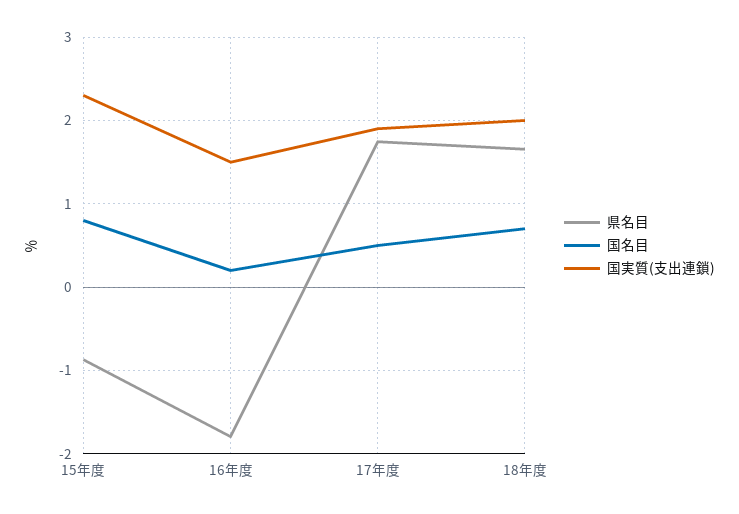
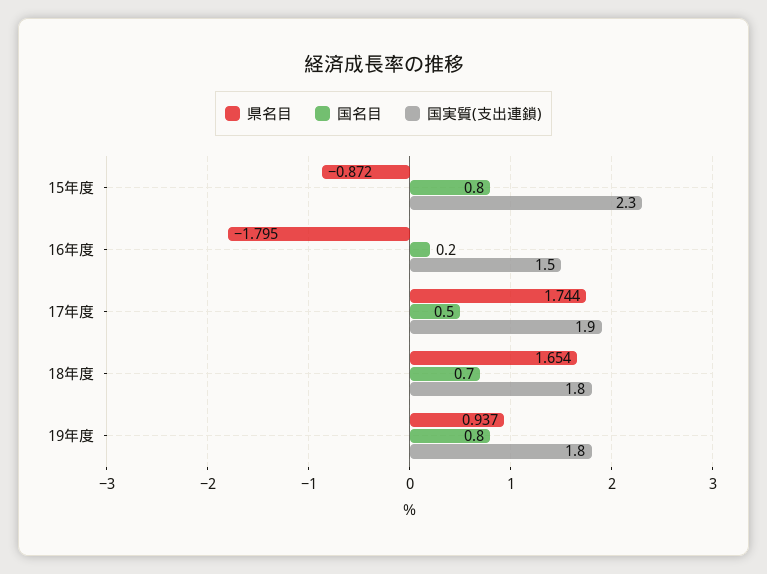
国実質(支出連鎖), 18年度: 2 -> 1.8
県名目, 19年度: none -> 0.937
国名目, 19年度: none -> 0.8
国実質(支出連鎖), 19年度: none -> 1.8

